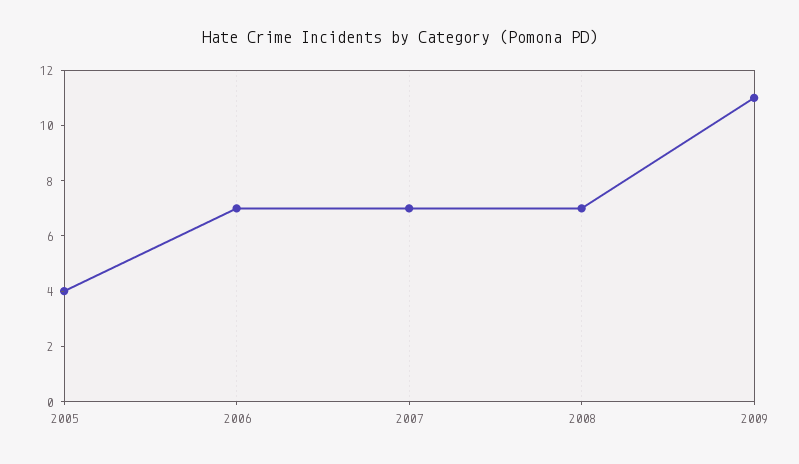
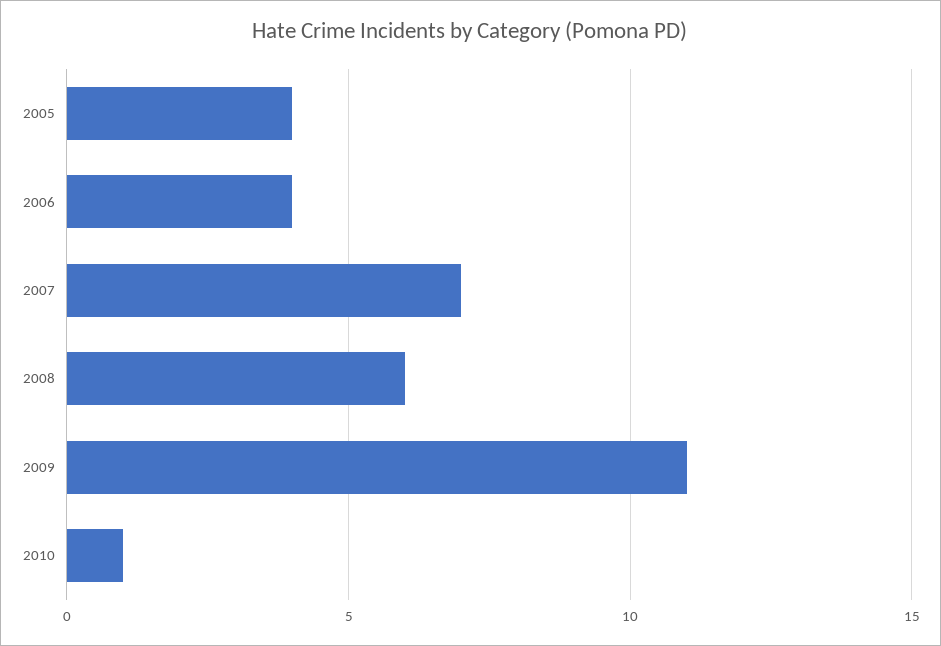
2006: 7 -> 4
2008: 7 -> 6
2010: none -> 1

